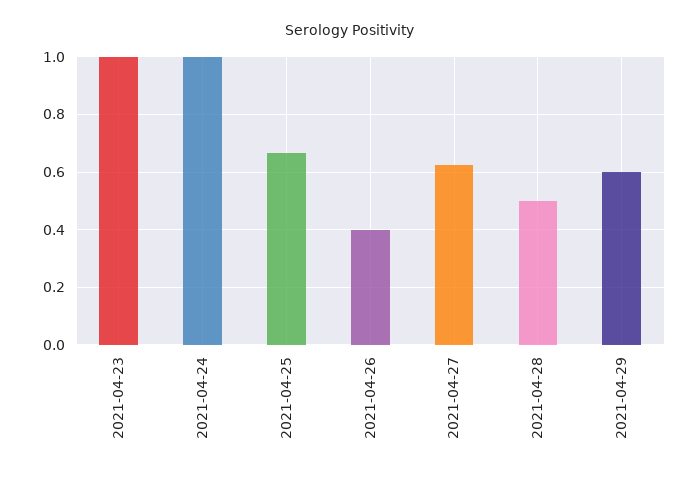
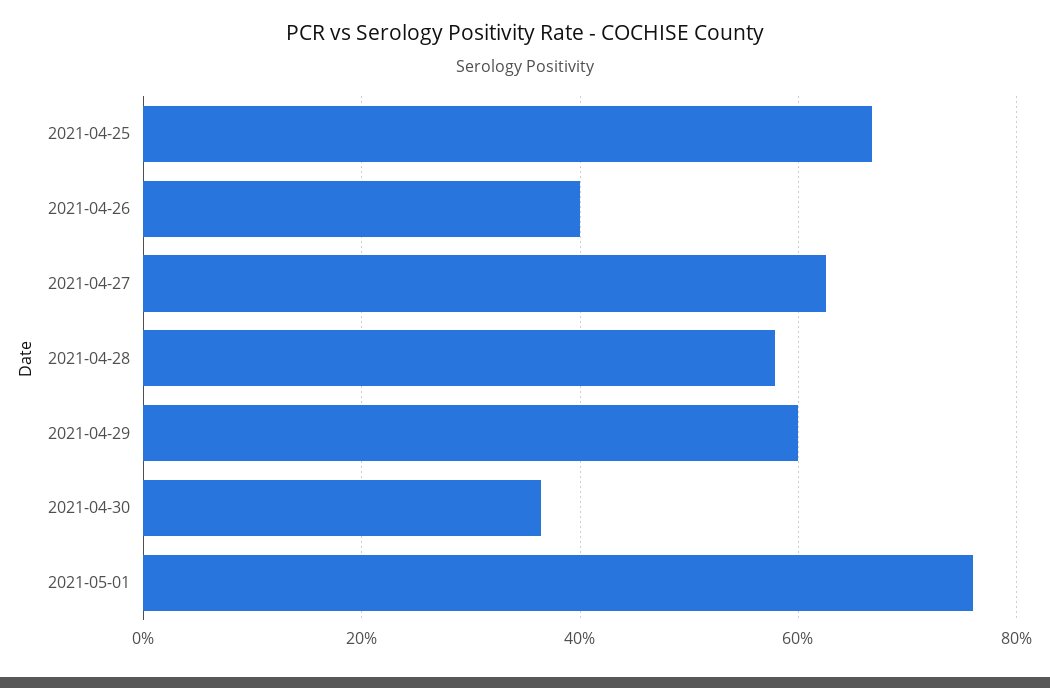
2021-04-23: 1 -> none
2021-04-24: 1 -> none
2021-04-28: 0.5 -> 0.58
2021-04-30: none -> 0.36
2021-05-01: none -> 0.76

